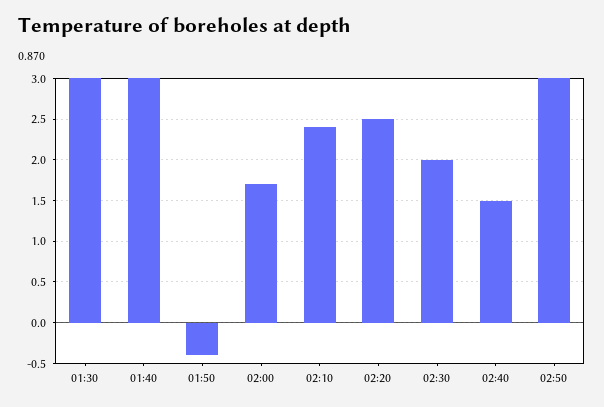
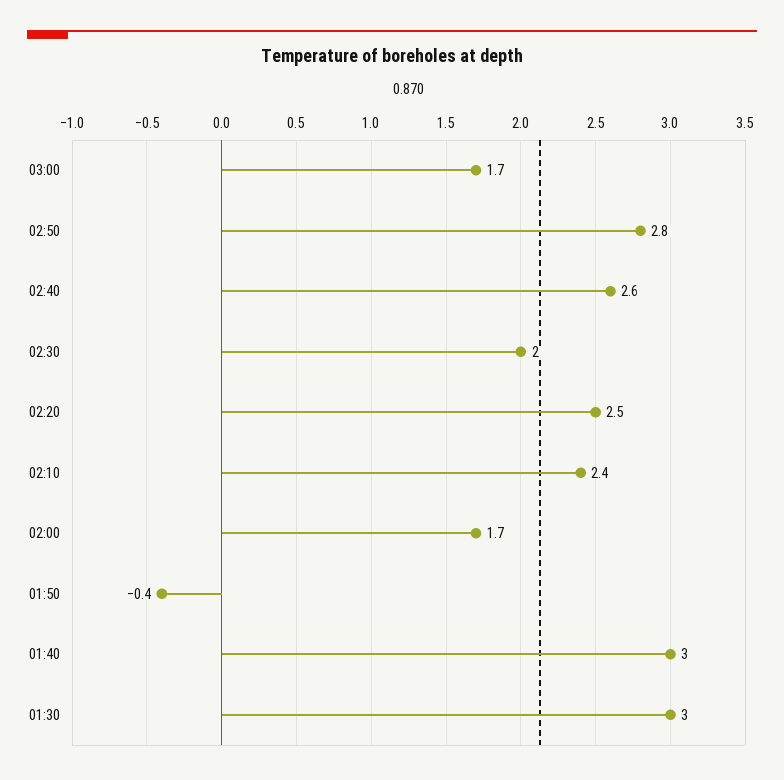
02:40: 1.5 -> 2.6
02:50: 3 -> 2.8
03:00: none -> 1.7

